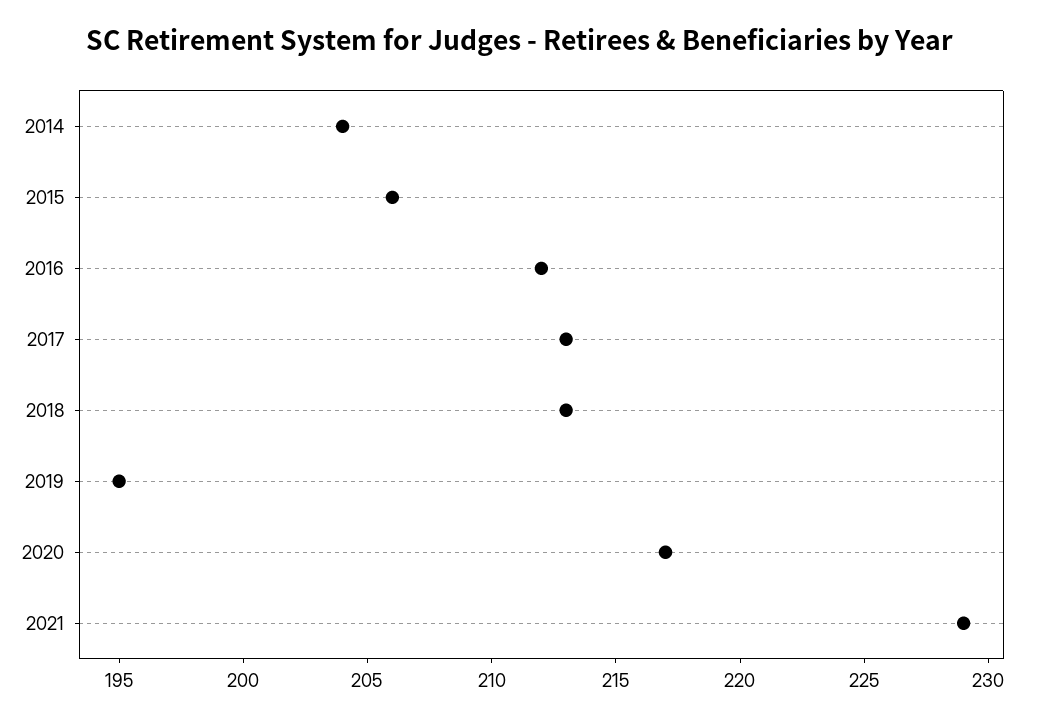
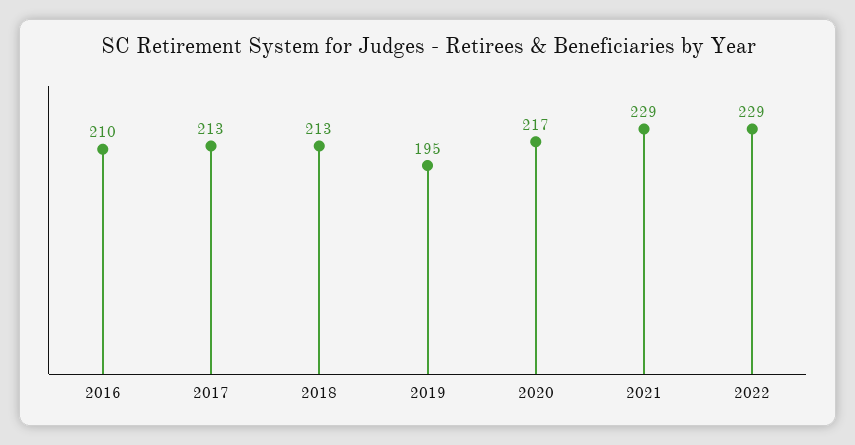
2014: 204 -> none
2015: 206 -> none
2016: 212 -> 210
2022: none -> 229

